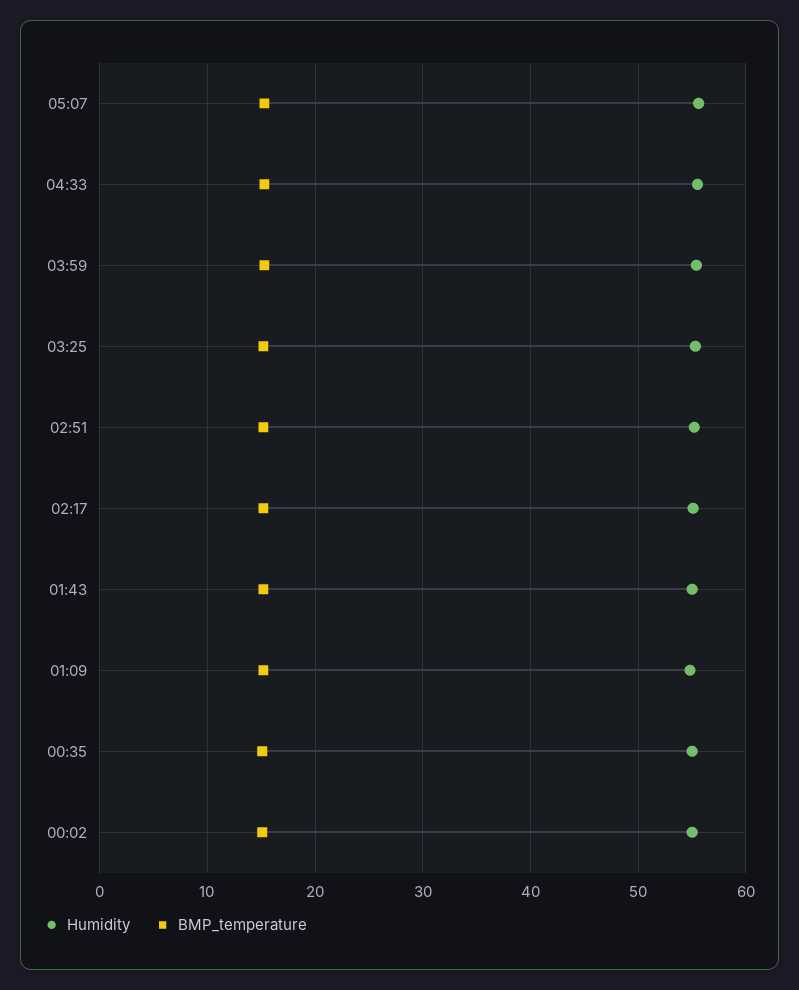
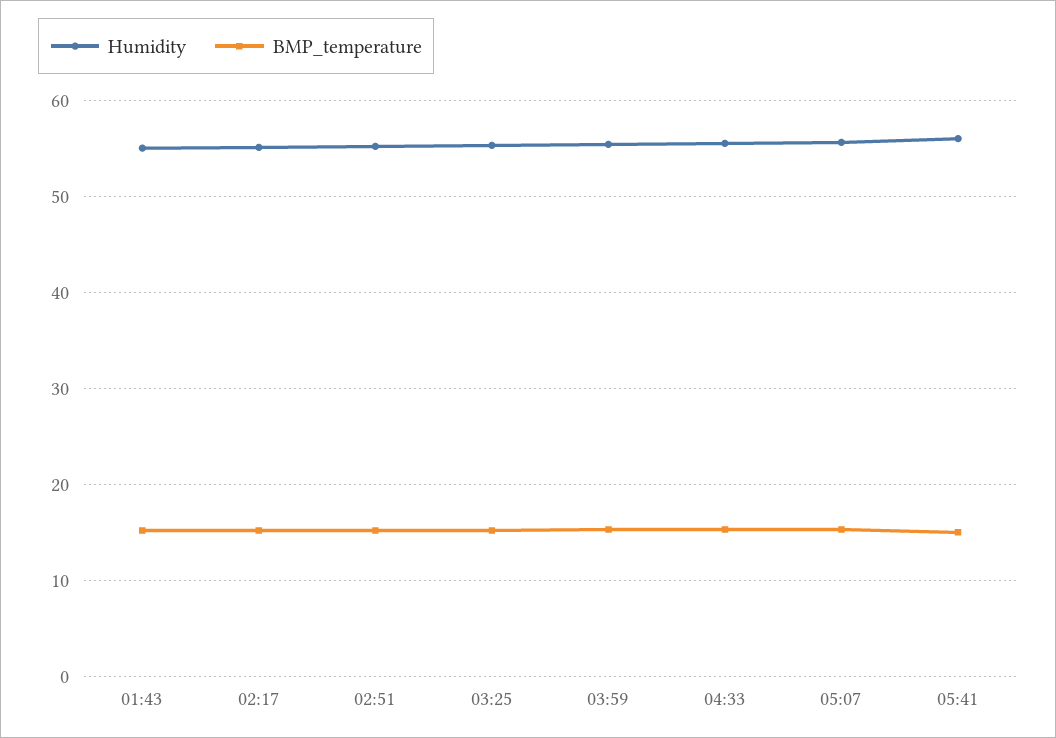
Humidity, 01:09: 55 -> none
BMP_temperature, 01:09: 15 -> none
Humidity, 00:35: 55 -> none
BMP_temperature, 00:35: 15 -> none
Humidity, 00:02: 55 -> none
BMP_temperature, 00:02: 15 -> none
Humidity, 05:41: none -> 56
BMP_temperature, 05:41: none -> 15

